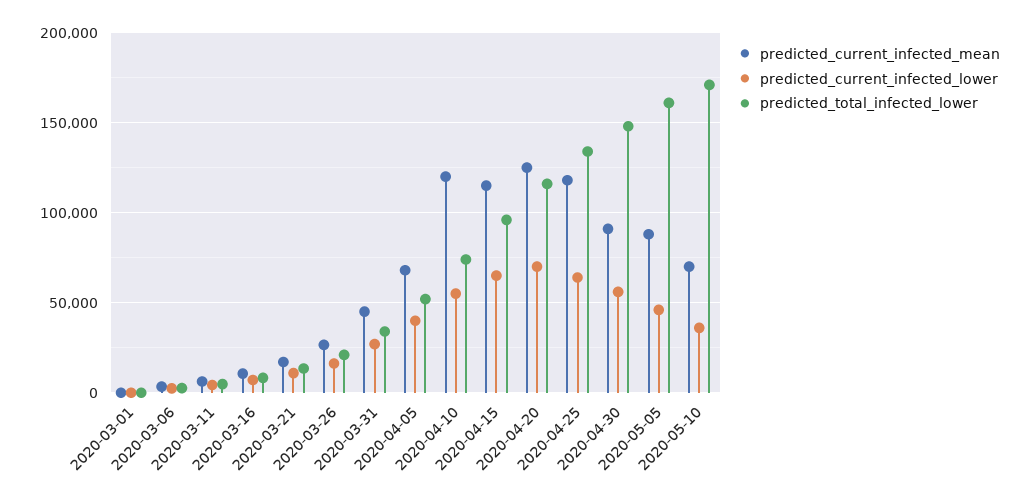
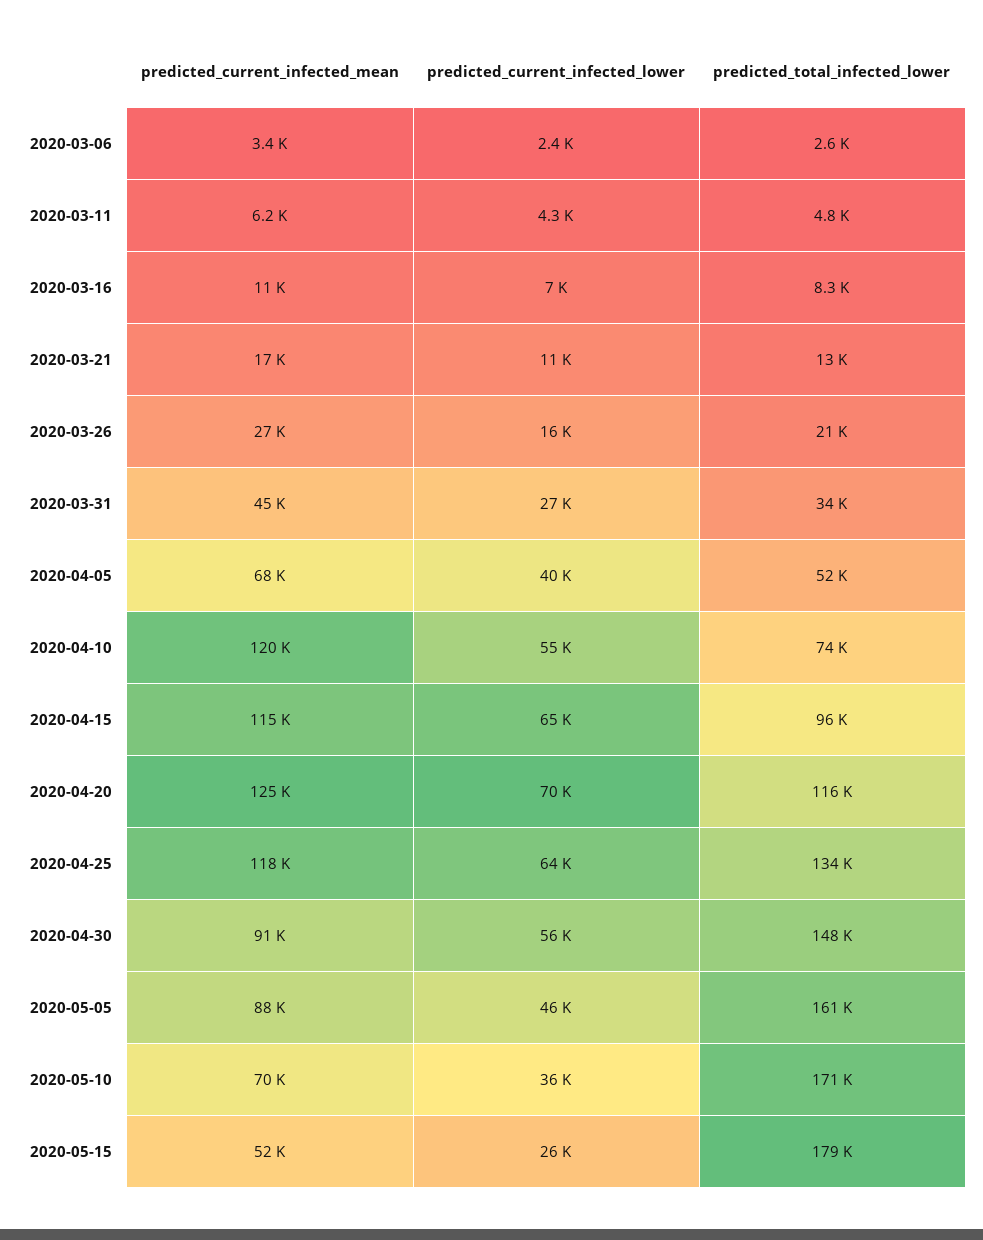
predicted_current_infected_mean, 2020-03-01: 0 -> none
predicted_current_infected_lower, 2020-03-01: 0 -> none
predicted_total_infected_lower, 2020-03-01: 0 -> none
predicted_current_infected_mean, 2020-05-15: none -> 52000
predicted_current_infected_lower, 2020-05-15: none -> 26000
predicted_total_infected_lower, 2020-05-15: none -> 179000

